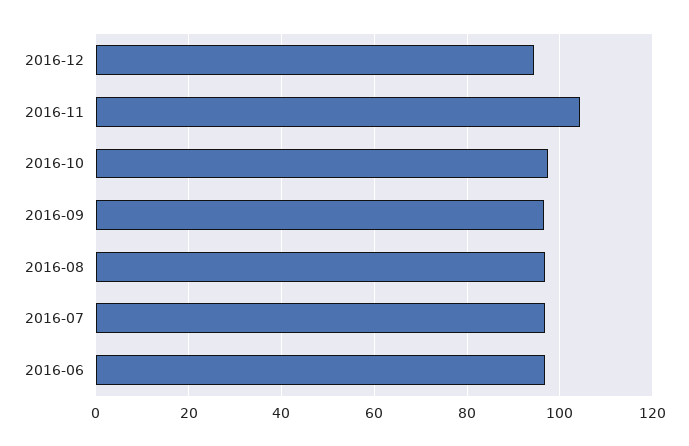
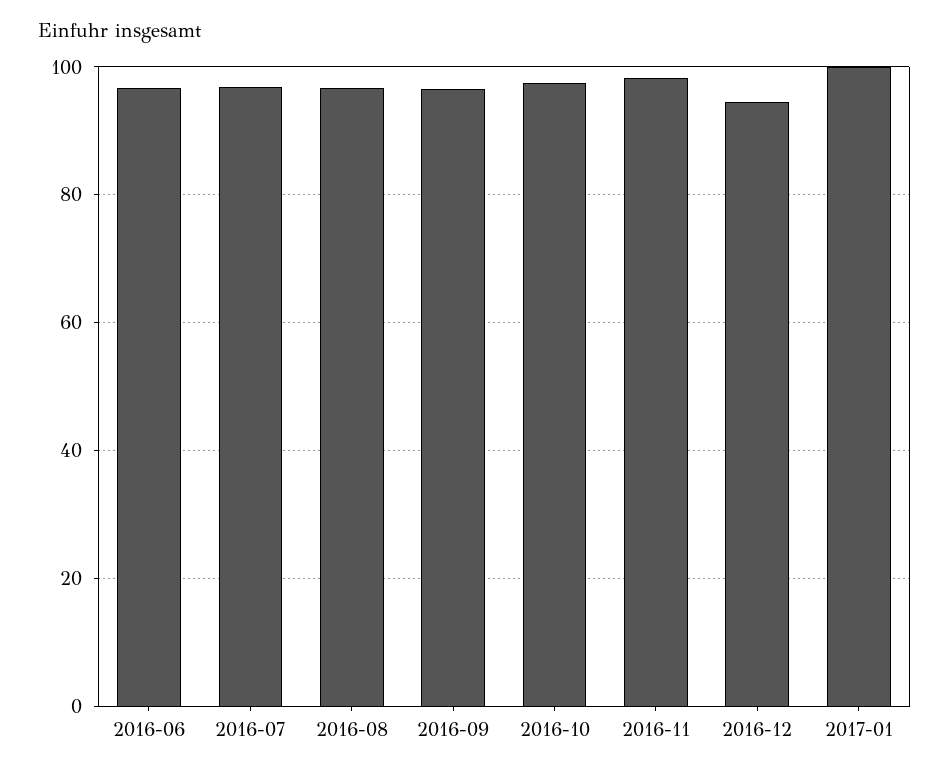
2016-11: 104 -> 98
2017-01: none -> 100

